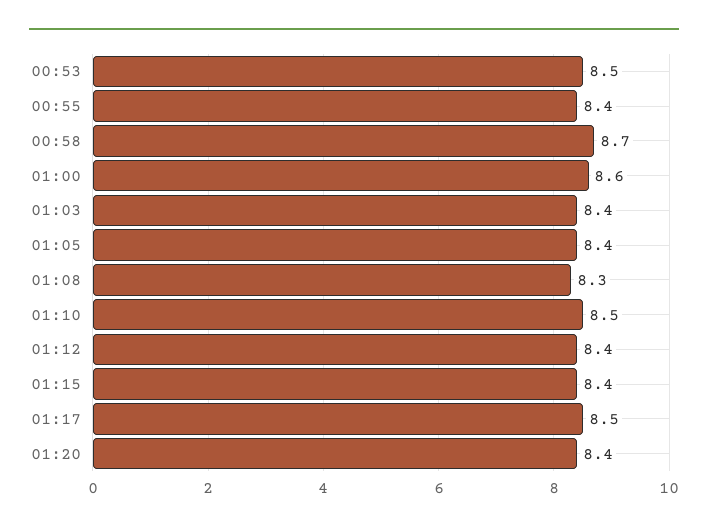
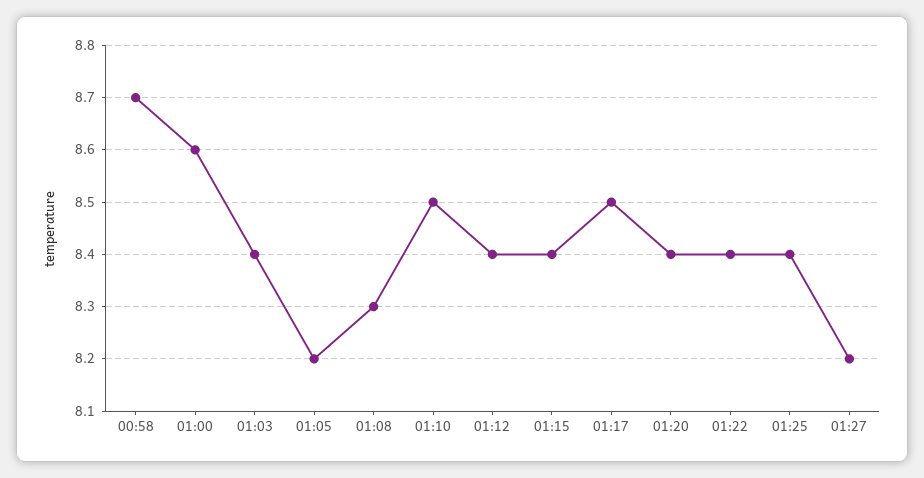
00:53: 8.5 -> none
00:55: 8.4 -> none
01:05: 8.4 -> 8.2
01:22: none -> 8.4
01:25: none -> 8.4
01:27: none -> 8.2

